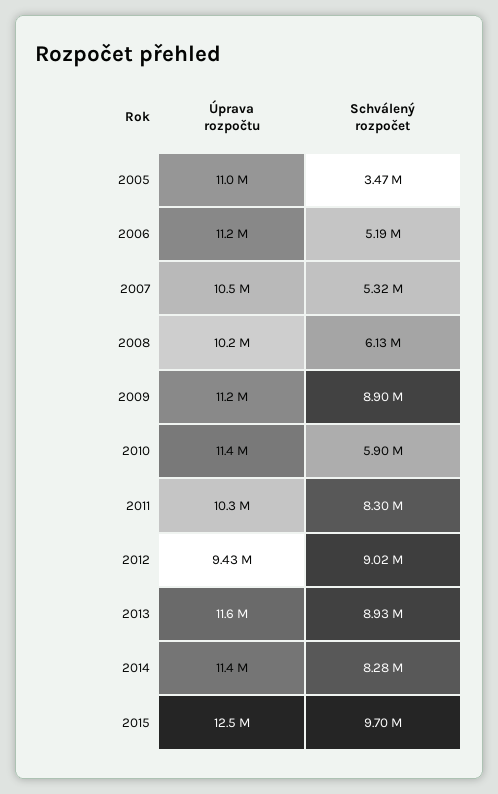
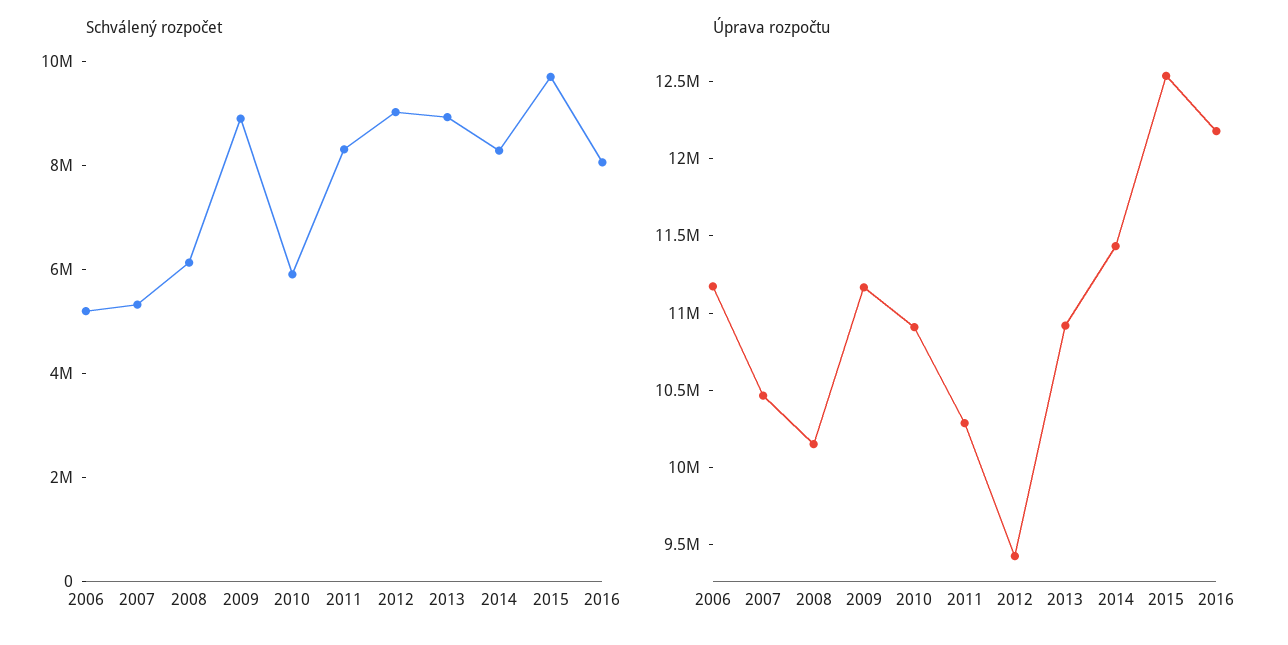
Úprava rozpočtu, 2005: 11000000 -> none
Schválený rozpočet, 2005: 3470000 -> none
Úprava rozpočtu, 2010: 11400000 -> 10900000
Úprava rozpočtu, 2013: 11600000 -> 10900000
Schválený rozpočet, 2016: none -> 8000000
Úprava rozpočtu, 2016: none -> 12200000

